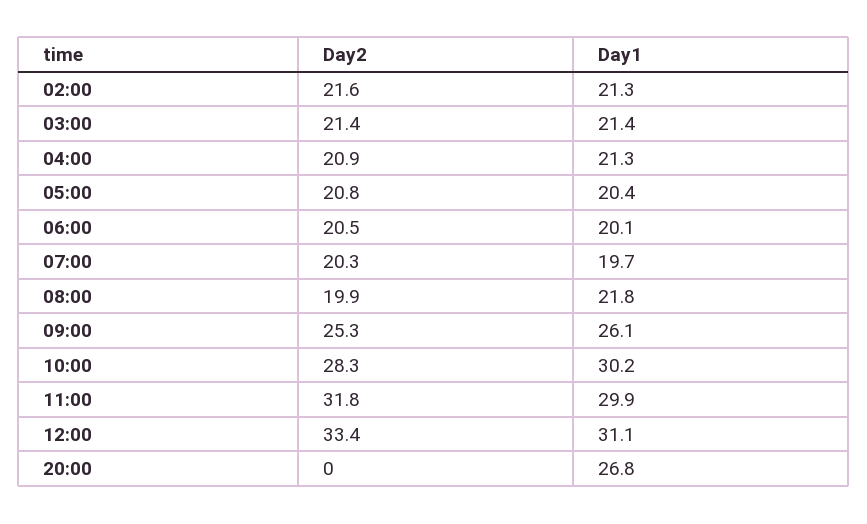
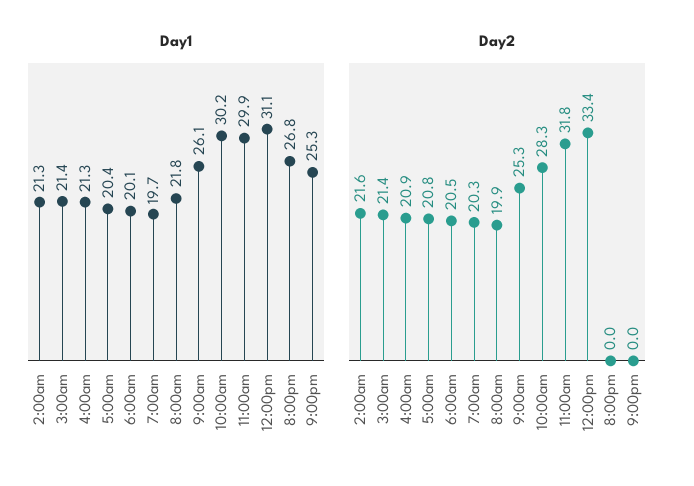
Day1, 9:00pm: none -> 25.3
Day2, 9:00pm: none -> 0

